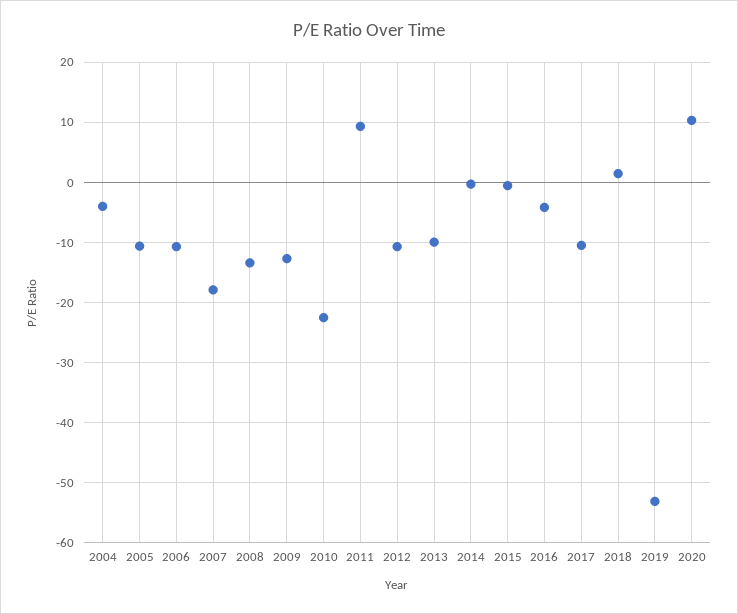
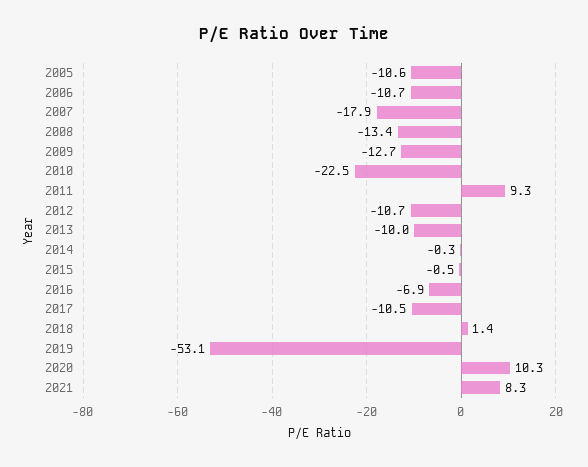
2004: -4 -> none
2016: -4 -> -6.9
2021: none -> 8.3

